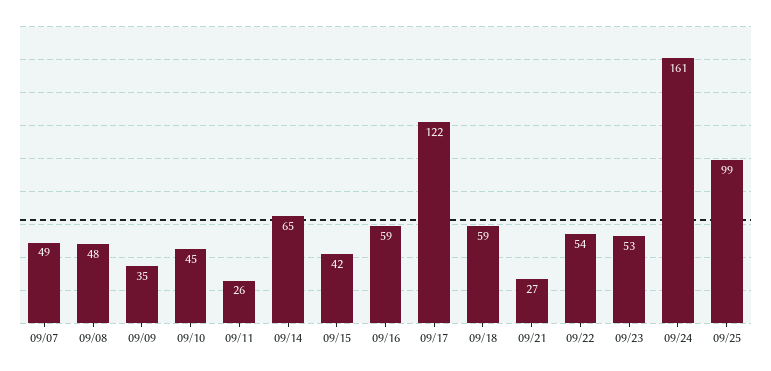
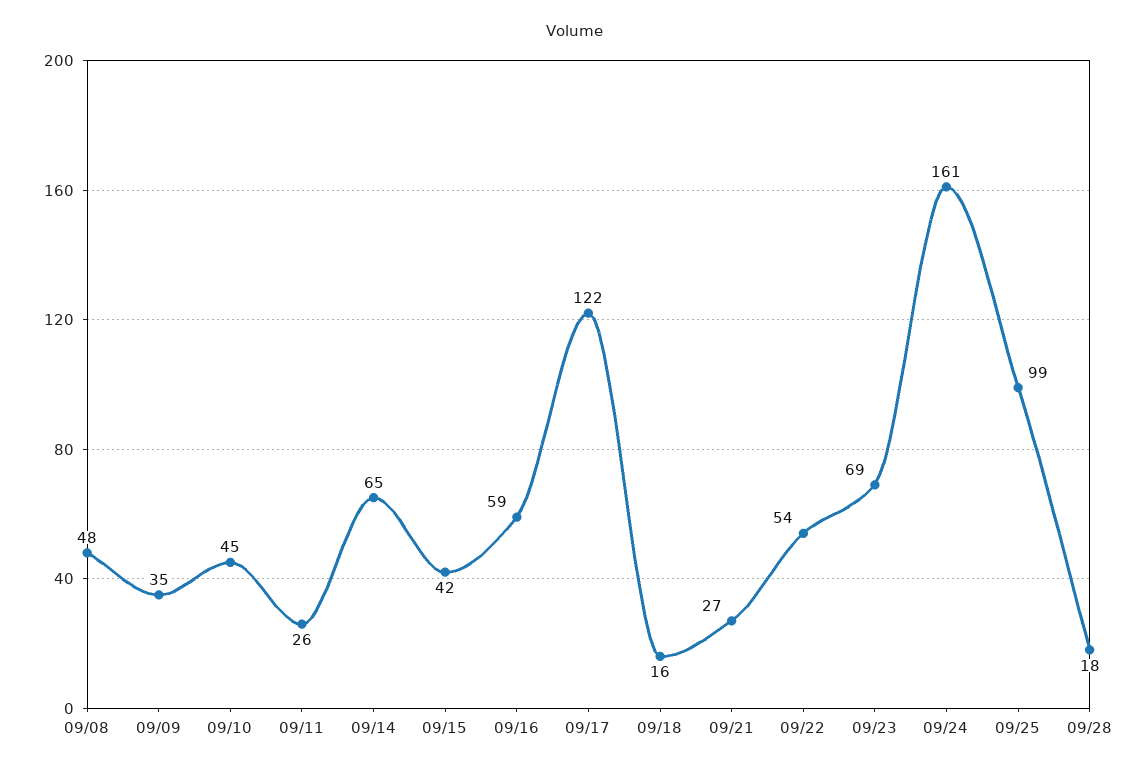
09/07: 49 -> none
09/18: 59 -> 16
09/23: 53 -> 69
09/28: none -> 18

